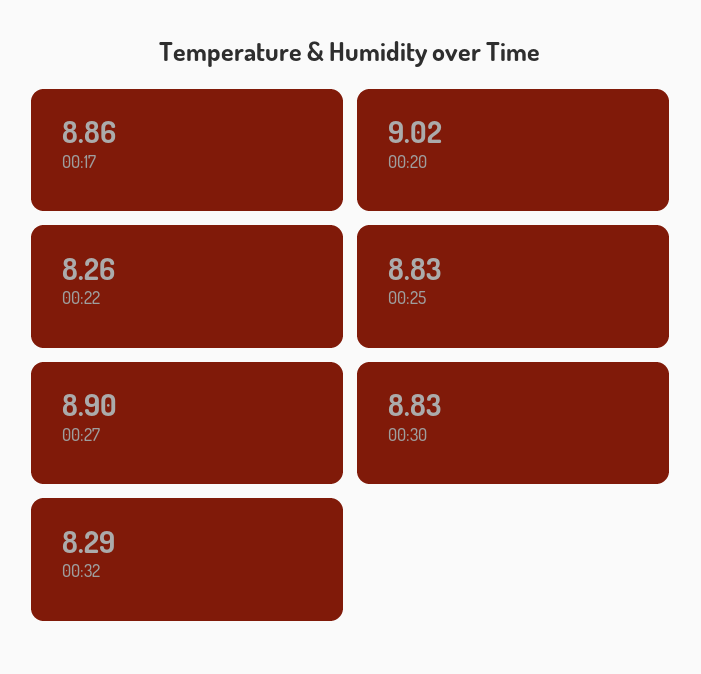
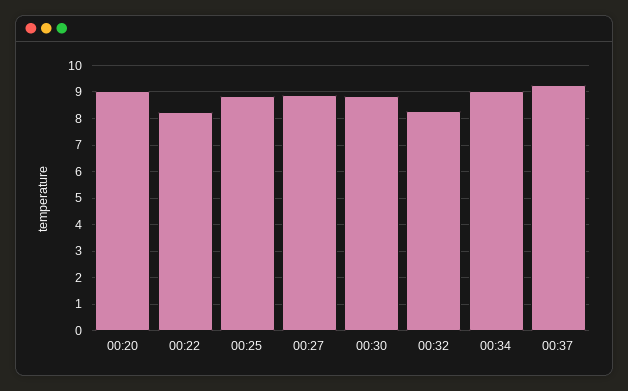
00:17: 8.86 -> none
00:34: none -> 9
00:37: none -> 9.25

